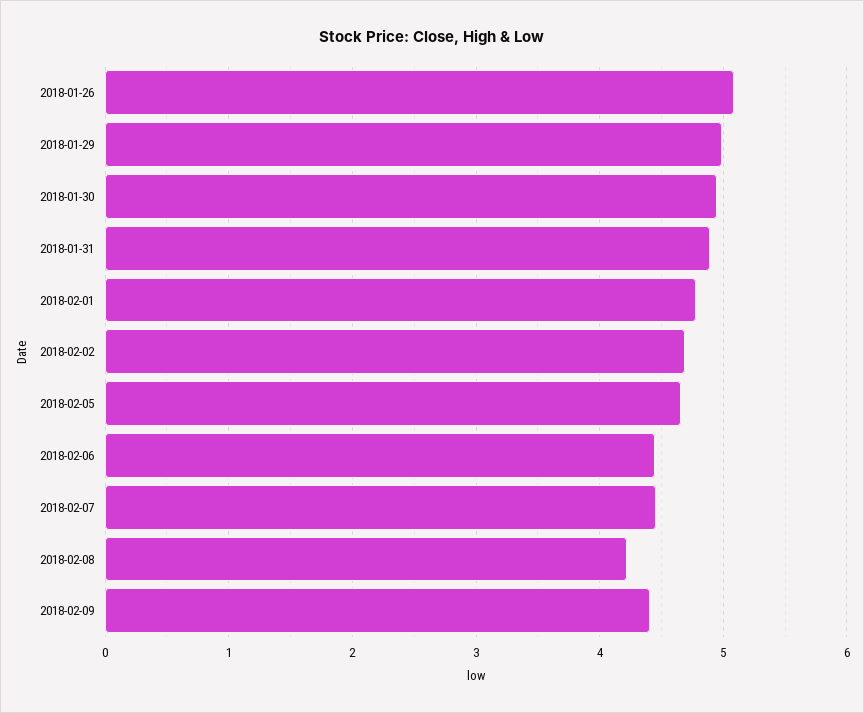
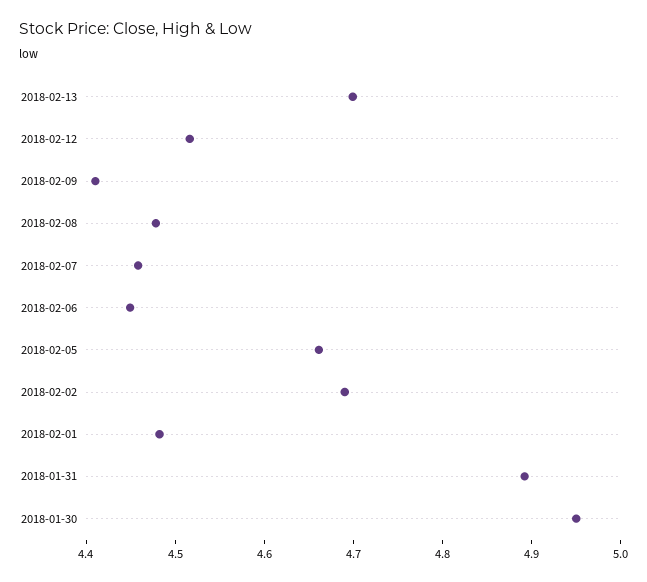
2018-01-26: 5.1 -> none
2018-01-29: 5 -> none
2018-02-01: 4.8 -> 4.48
2018-02-08: 4.2 -> 4.48
2018-02-13: none -> 4.7
2018-02-12: none -> 4.52

